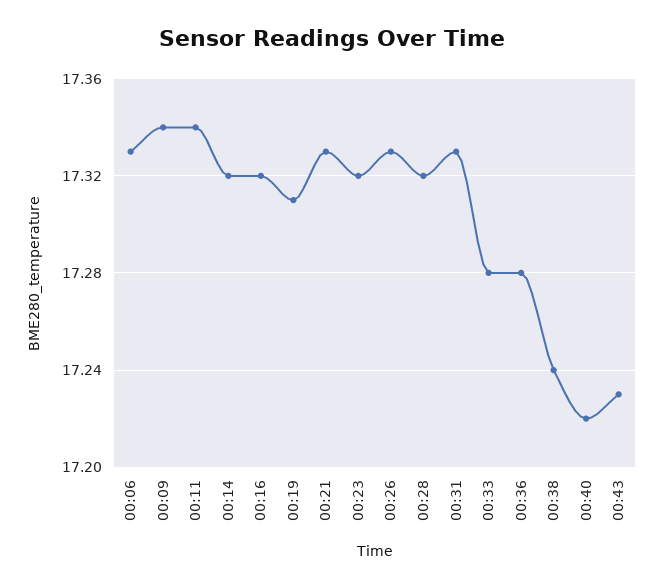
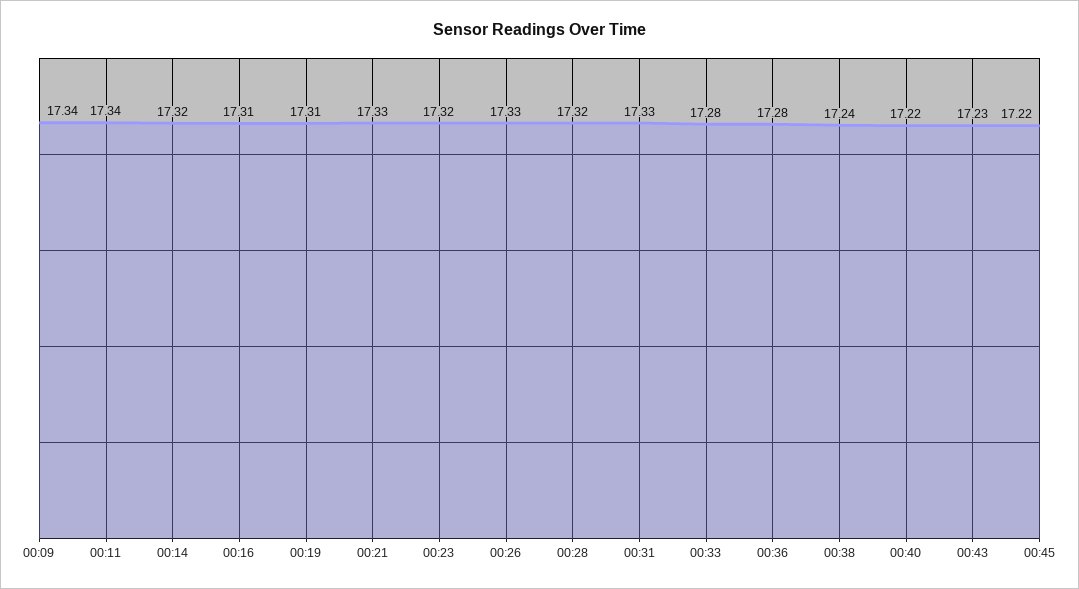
00:06: 17.33 -> none
00:16: 17.32 -> 17.31
00:45: none -> 17.22

